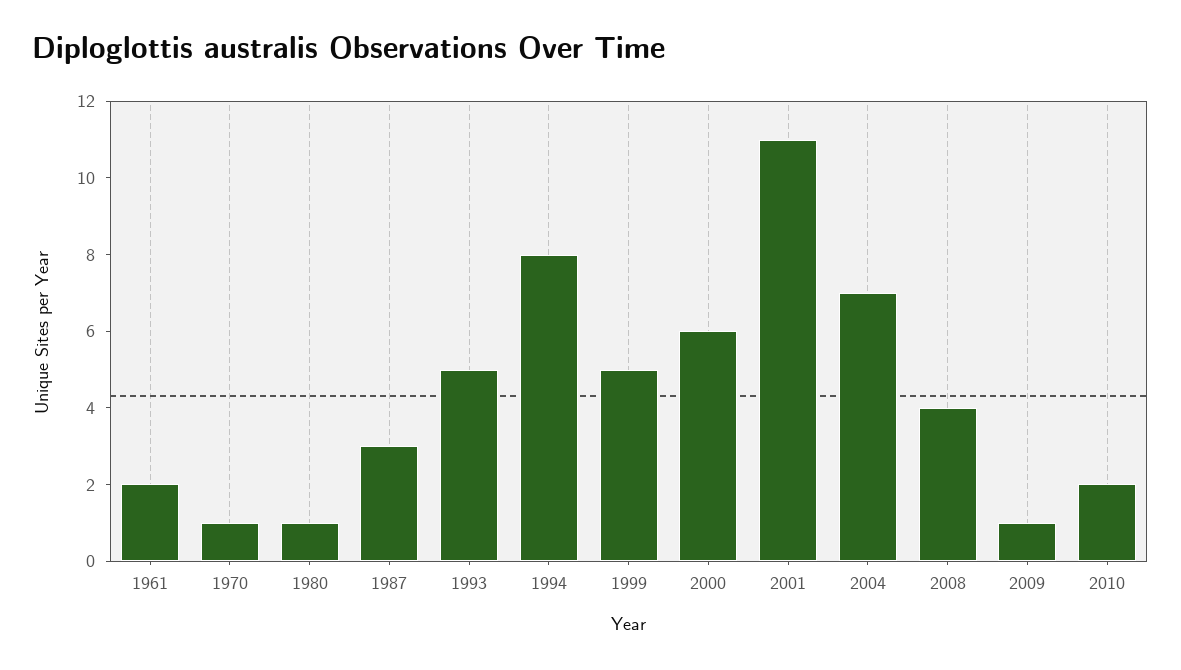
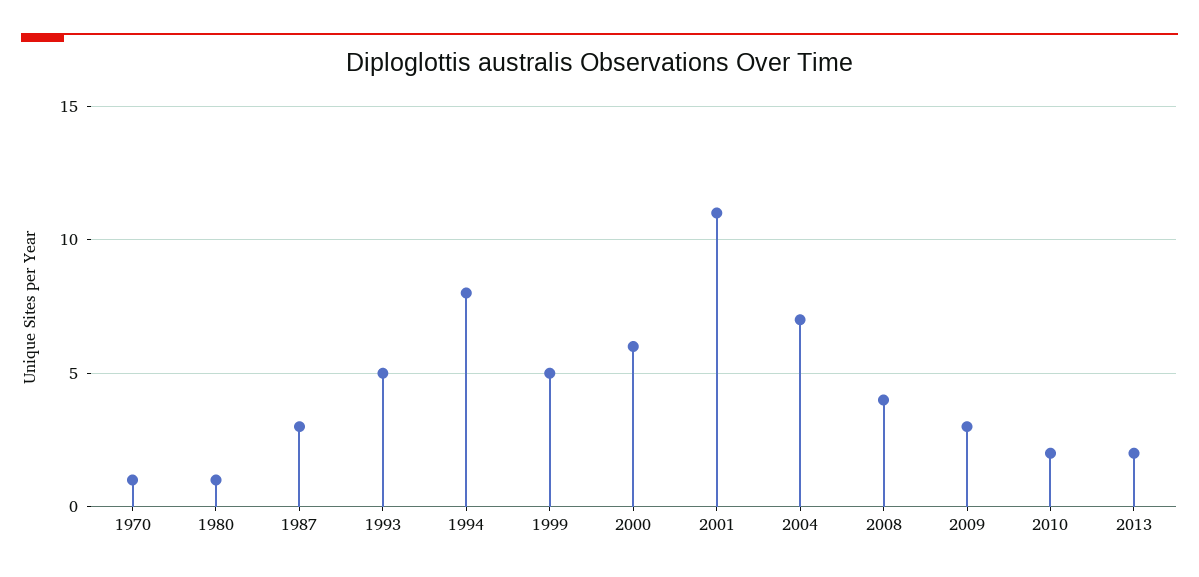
1961: 2 -> none
2009: 1 -> 3
2013: none -> 2

